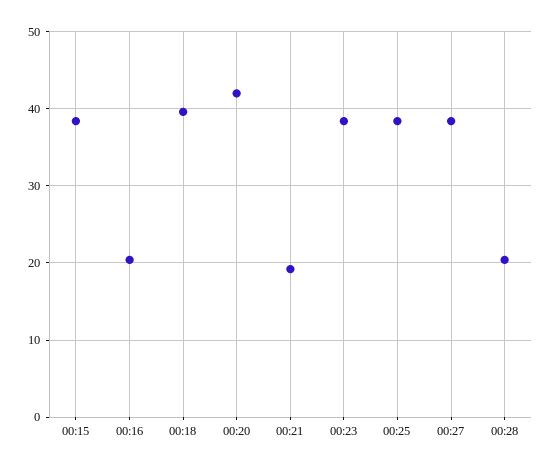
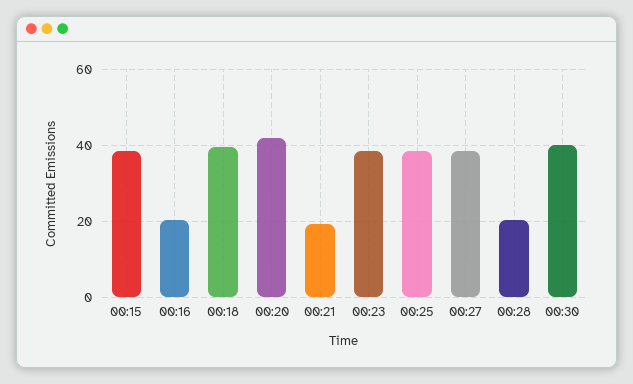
00:30: none -> 40

